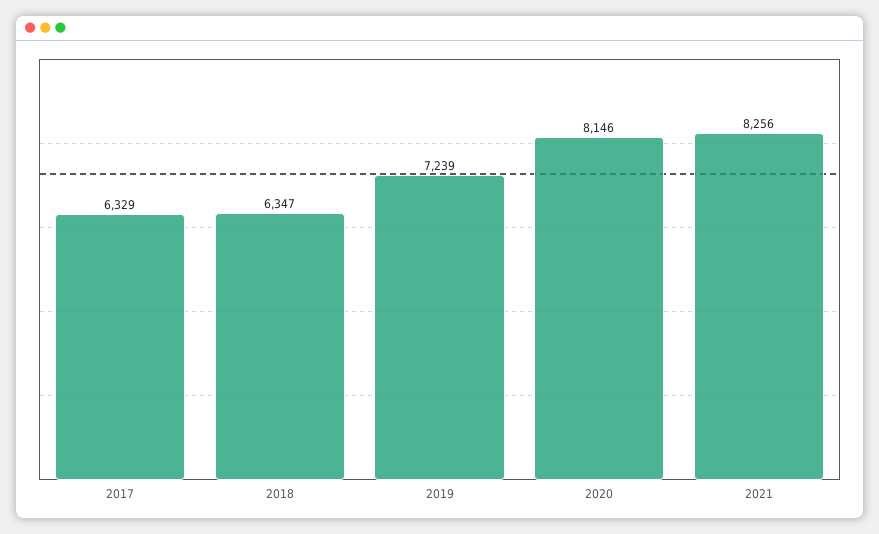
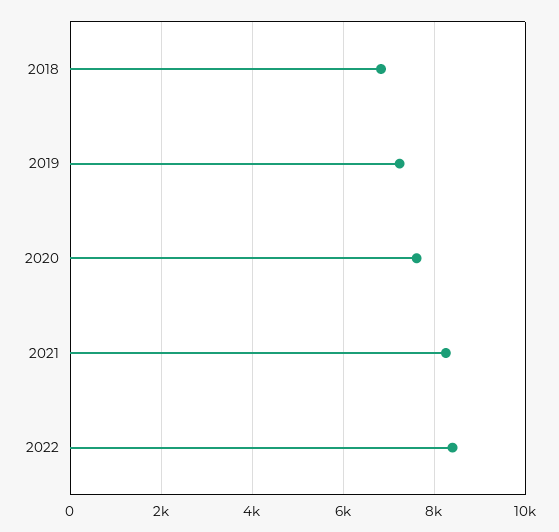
2017: 6329 -> none
2018: 6347 -> 6800
2020: 8146 -> 7600
2022: none -> 8400

